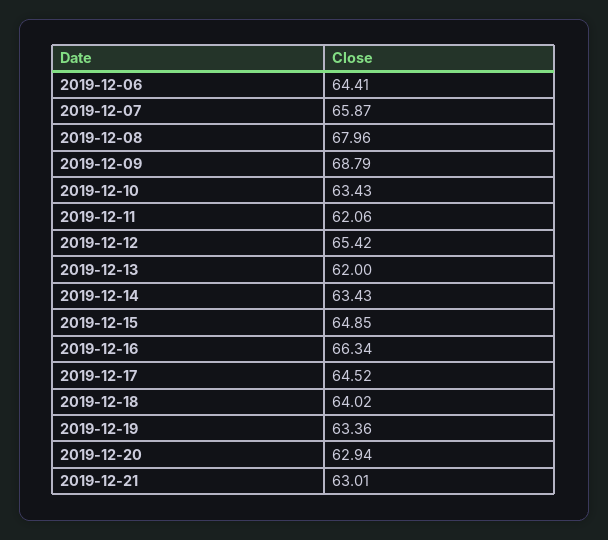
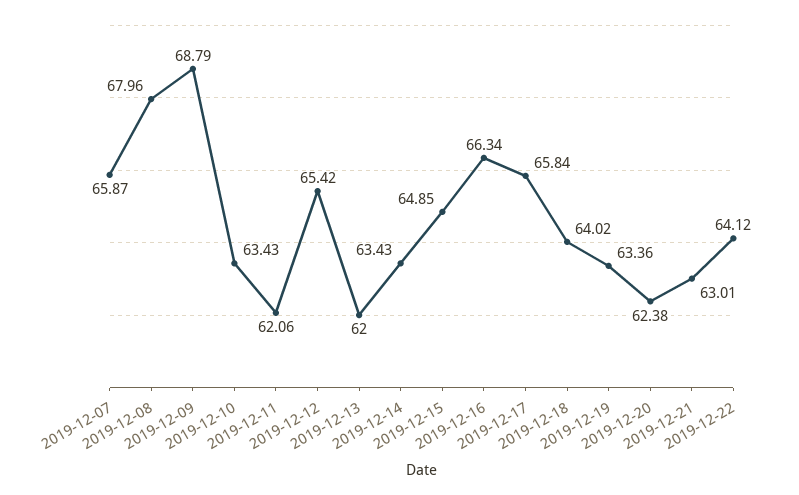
2019-12-06: 64.41 -> none
2019-12-17: 64.52 -> 65.84
2019-12-20: 62.94 -> 62.38
2019-12-22: none -> 64.12

